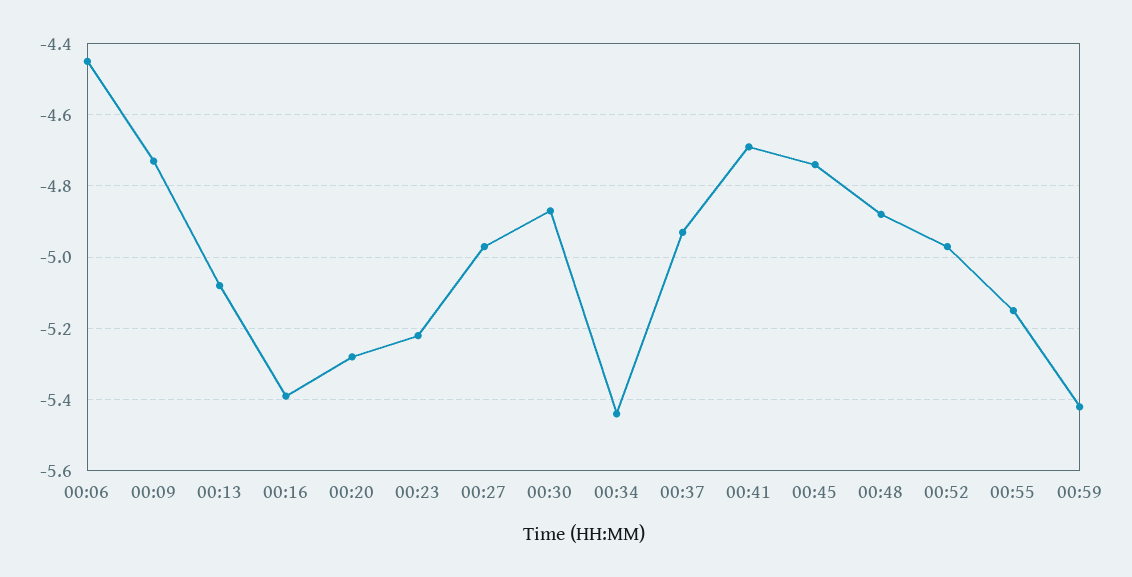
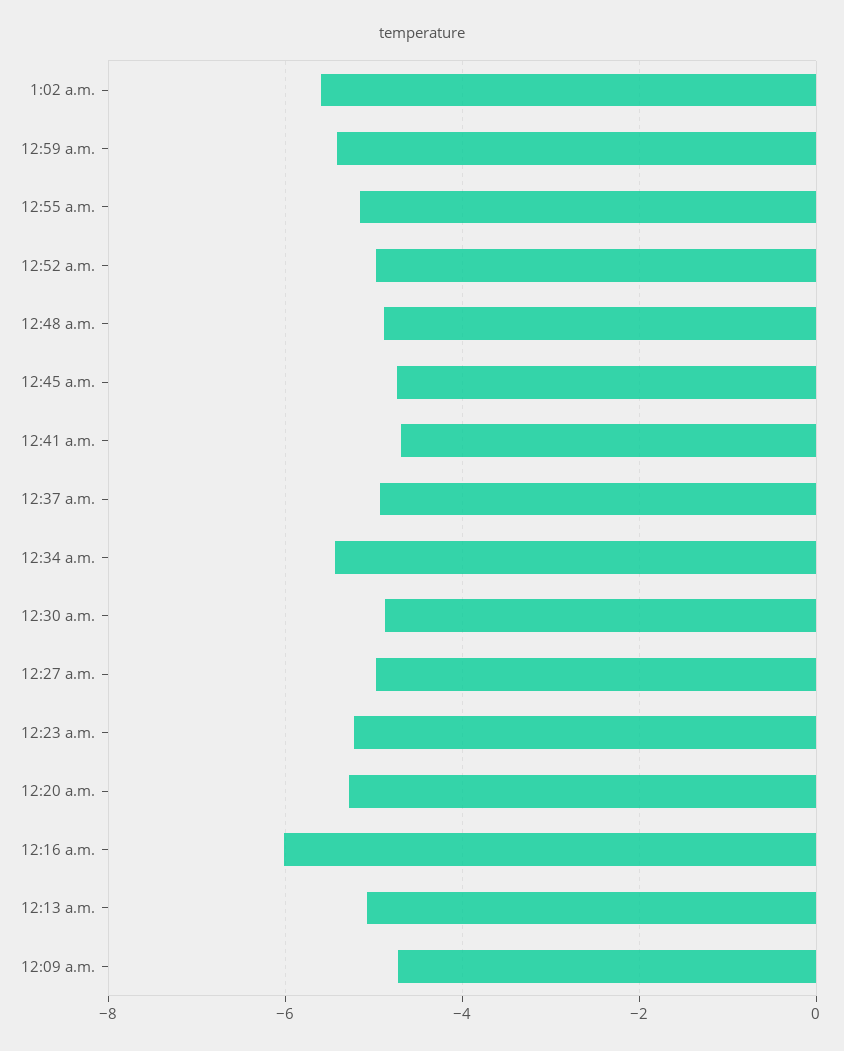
00:06: -4.45 -> none
00:16: -5.4 -> -6
1:02 a.m.: none -> -5.6

